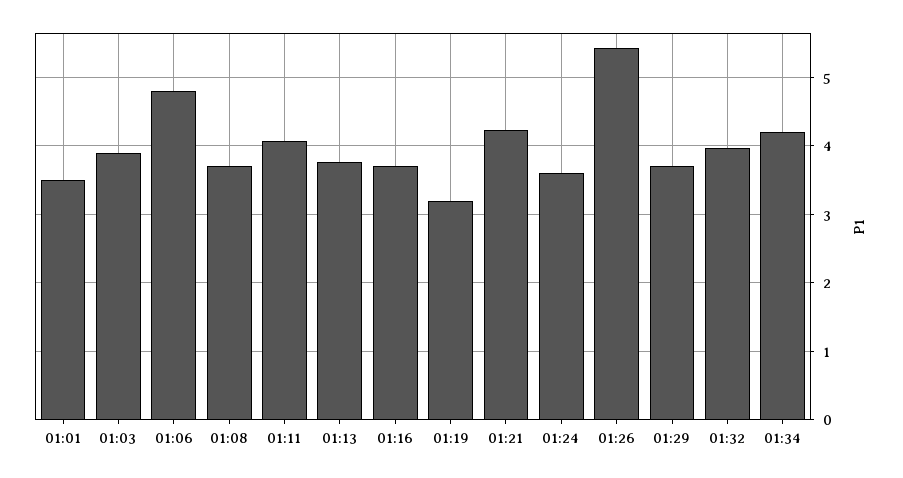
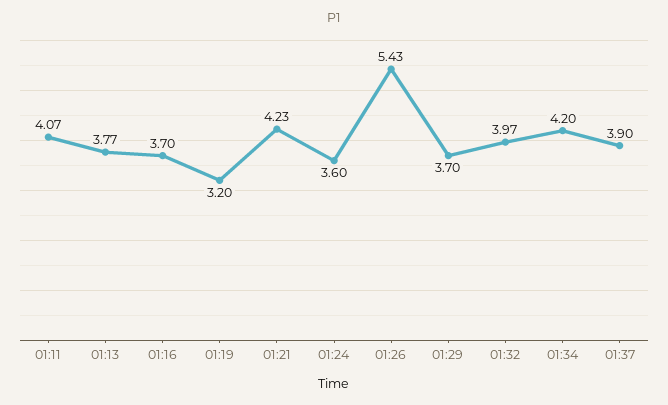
01:01: 3.5 -> none
01:03: 3.9 -> none
01:06: 4.8 -> none
01:08: 3.7 -> none
01:37: none -> 3.9

